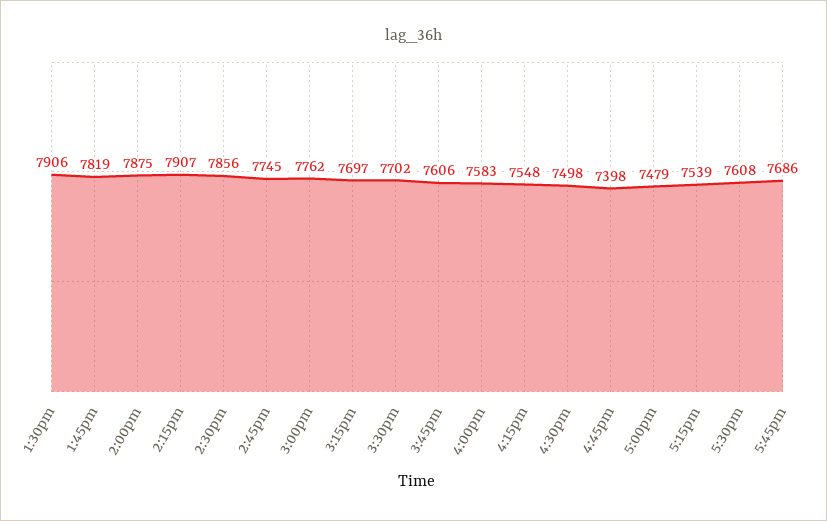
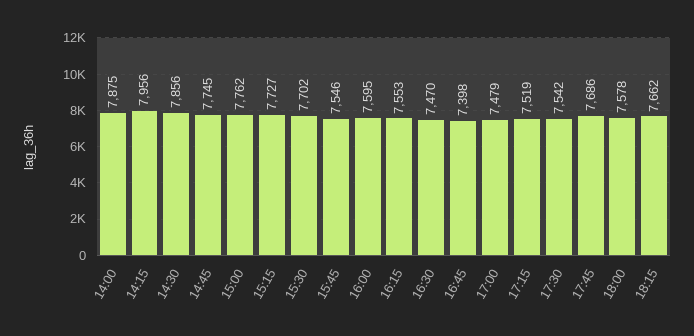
1:30pm: 7906 -> none
1:45pm: 7819 -> none
2:15pm: 7907 -> 7956
3:15pm: 7697 -> 7727
3:45pm: 7606 -> 7546
4:00pm: 7583 -> 7595
4:15pm: 7548 -> 7553
4:30pm: 7498 -> 7470
5:15pm: 7539 -> 7519
5:30pm: 7608 -> 7542
18:00: none -> 7578
18:15: none -> 7662

